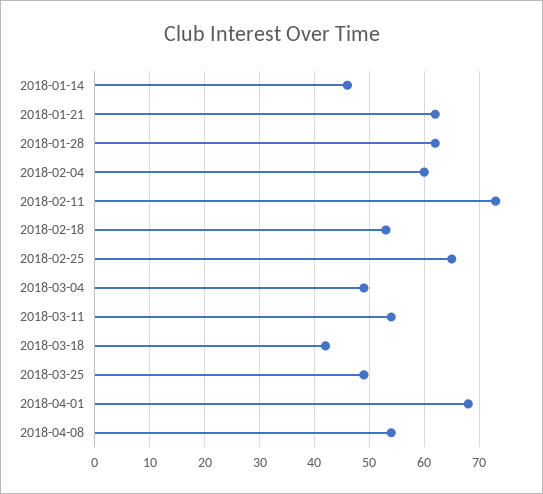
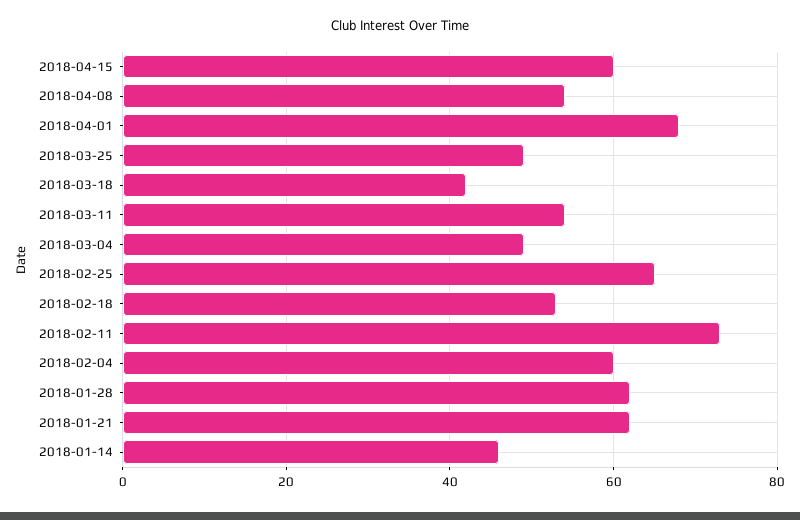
2018-04-15: none -> 60

